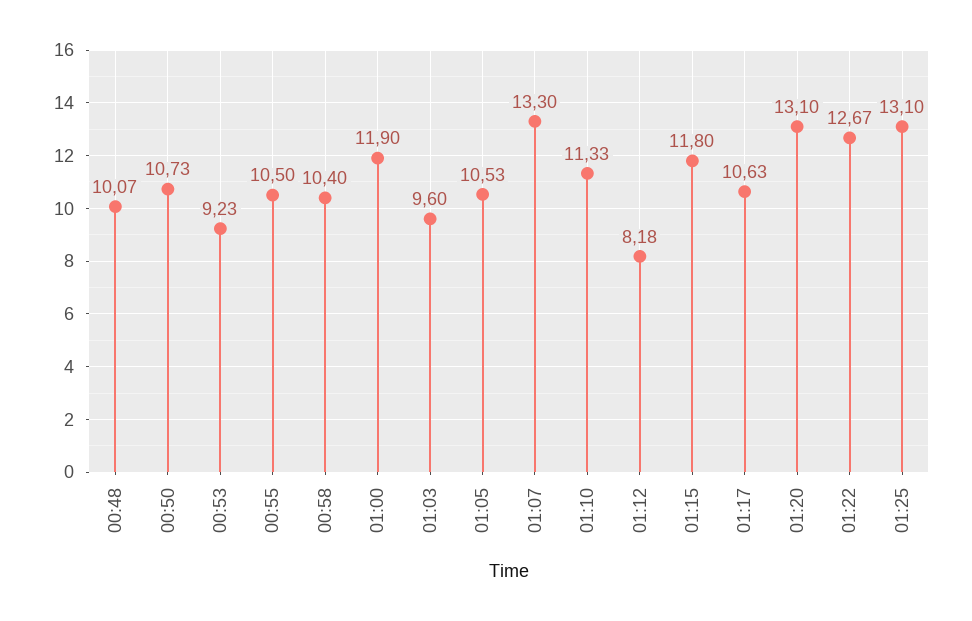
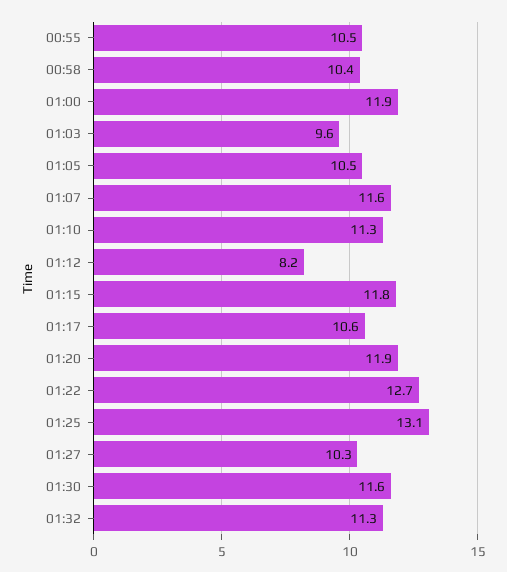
00:48: 10.07 -> none
00:50: 10.73 -> none
00:53: 9.23 -> none
01:07: 13.3 -> 11.6
01:20: 13.1 -> 11.9
01:27: none -> 10.3
01:30: none -> 11.6
01:32: none -> 11.3

